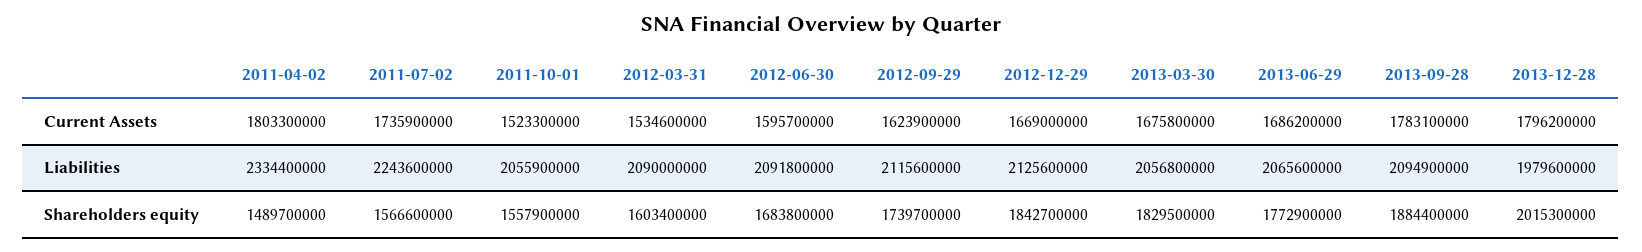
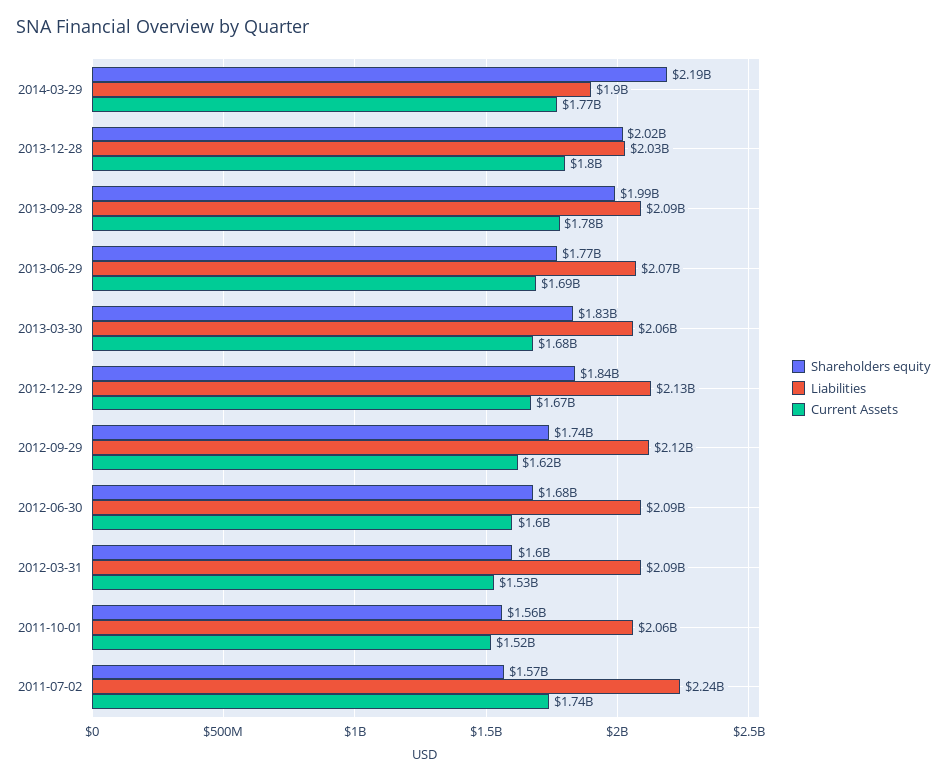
Current Assets, 2011-04-02: 1803300000 -> none
Liabilities, 2011-04-02: 2334400000 -> none
Liabilities, 2013-12-28: 1979600000 -> 2030000000
Shareholders equity, 2011-04-02: 1489700000 -> none
Shareholders equity, 2013-09-28: 1884400000 -> 1990000000
Shareholders equity, 2014-03-29: none -> 2190000000
Liabilities, 2014-03-29: none -> 1900000000
Current Assets, 2014-03-29: none -> 1770000000

